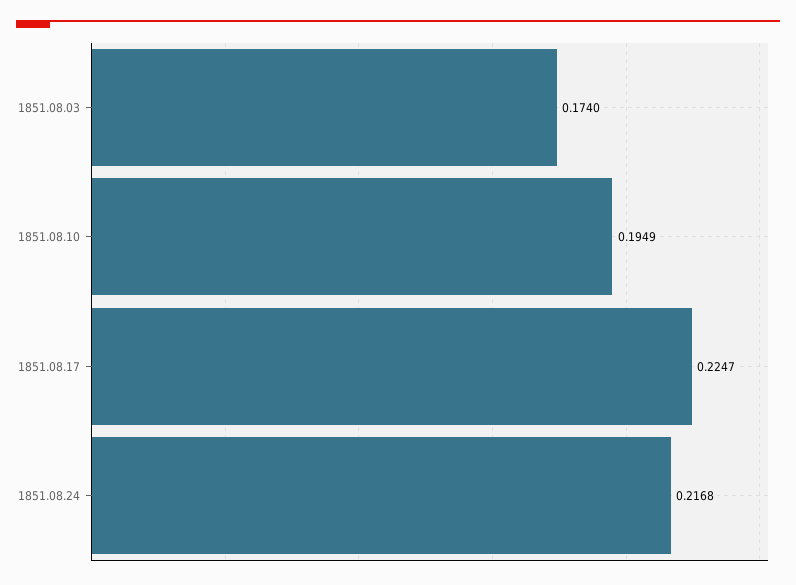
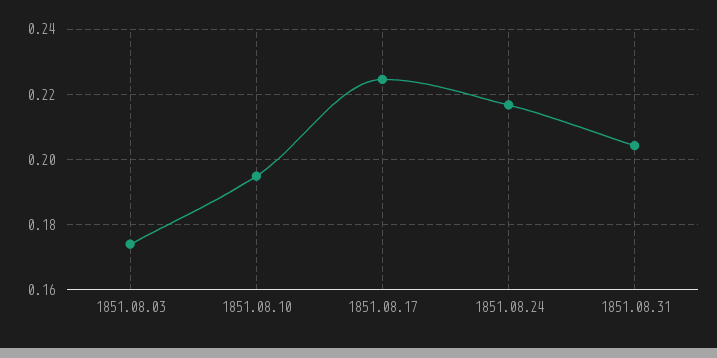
1851.08.31: none -> 0.204

